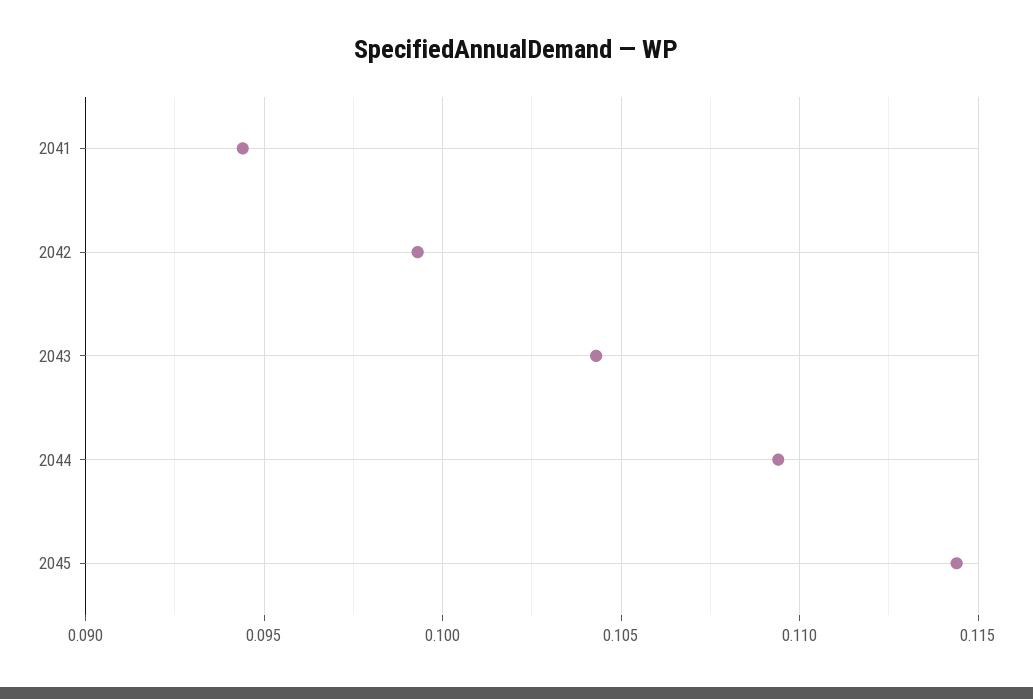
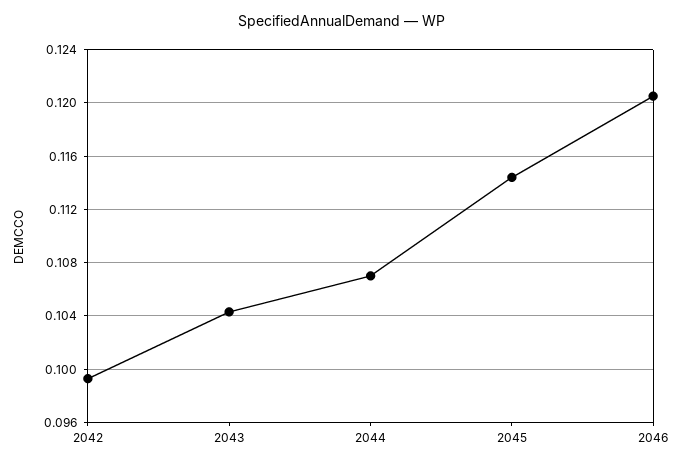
2041: 0.0945 -> none
2044: 0.1095 -> 0.107
2046: none -> 0.1205

